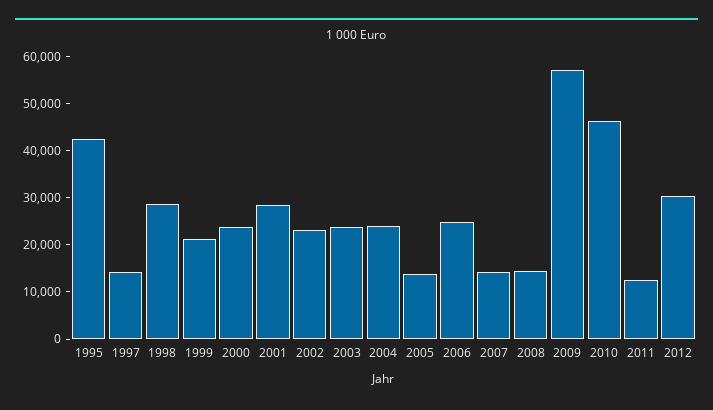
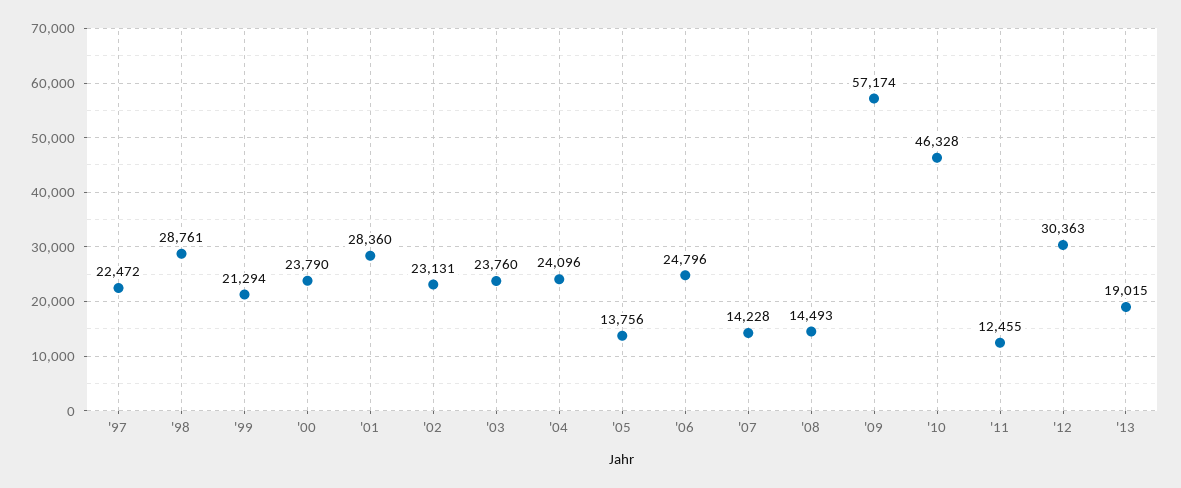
1995: 42000 -> none
1997: 14000 -> 22472
'13: none -> 19015

